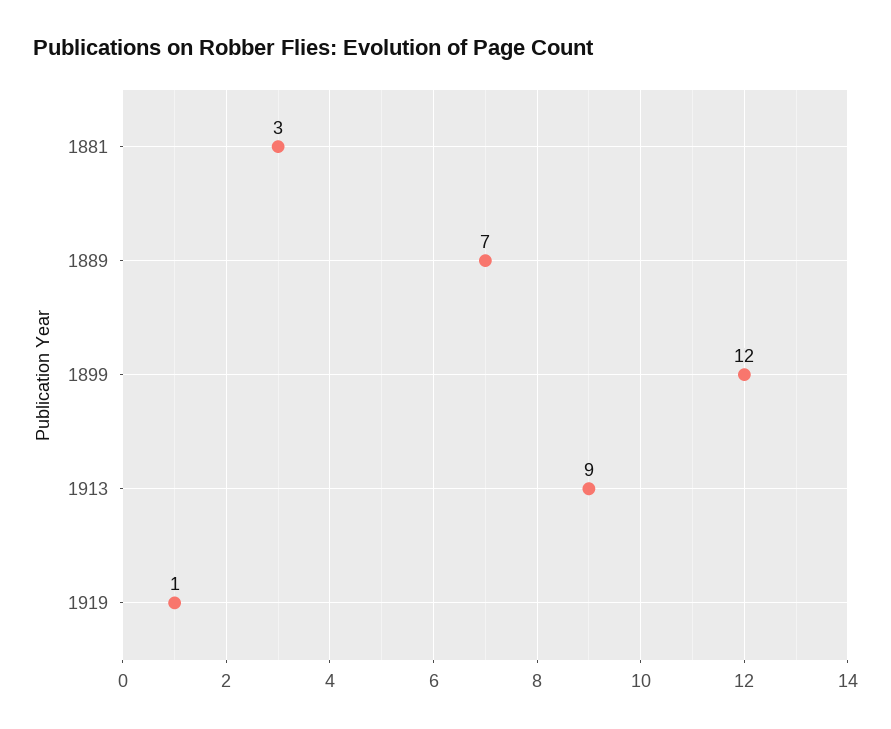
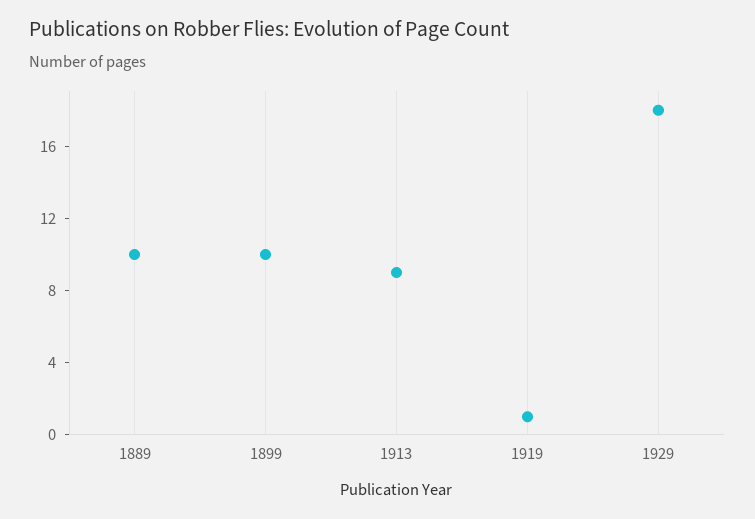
1881: 3 -> none
1889: 7 -> 10
1899: 12 -> 10
1929: none -> 18

